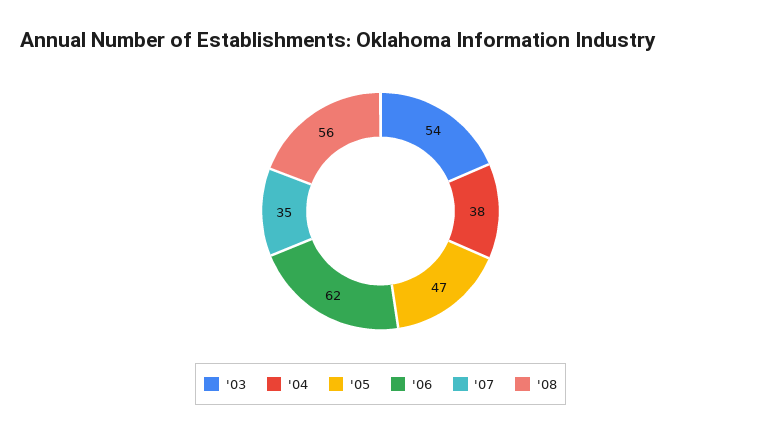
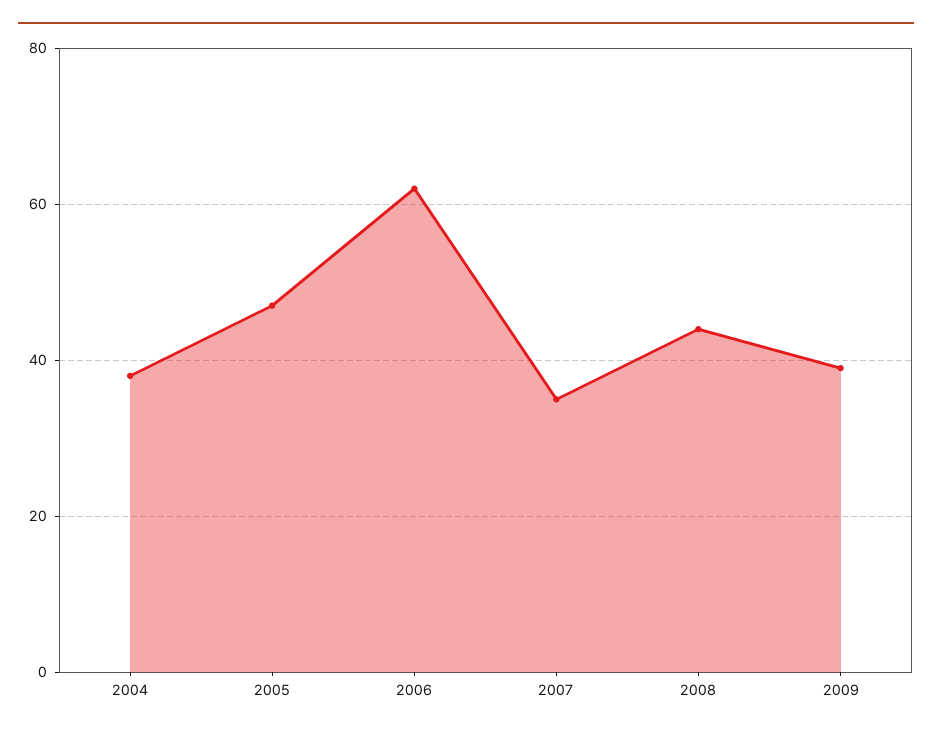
'03: 54 -> none
'08: 56 -> 45
2009: none -> 40

